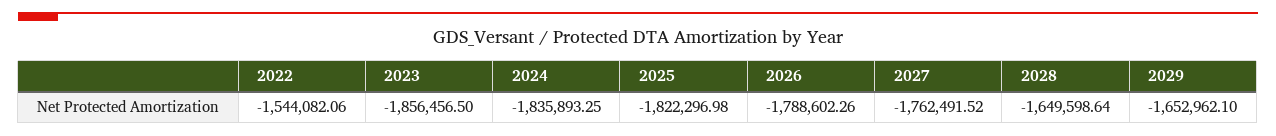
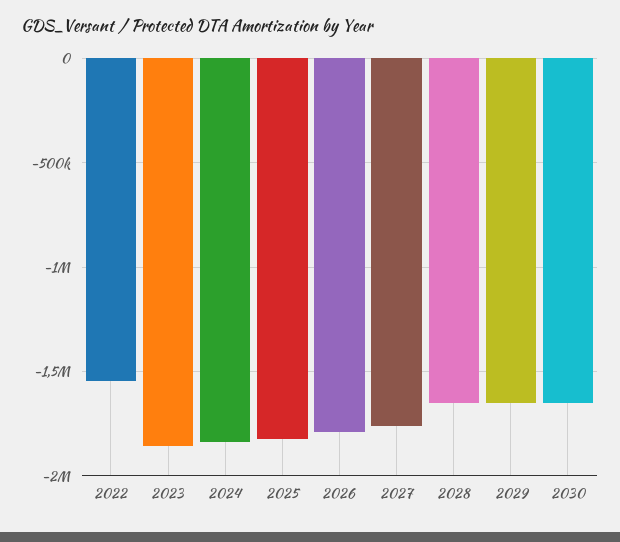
2030: none -> -1650000

